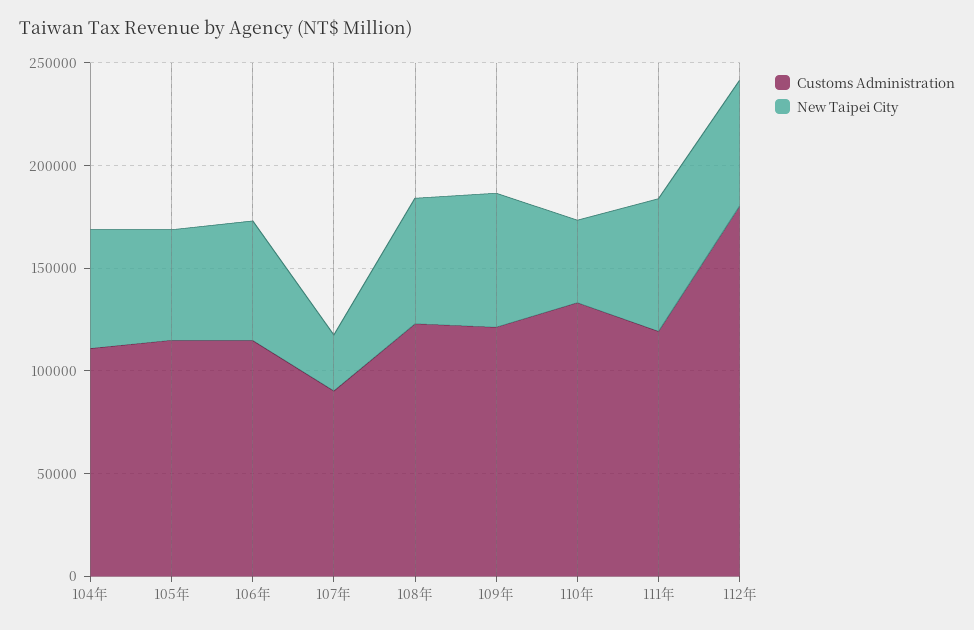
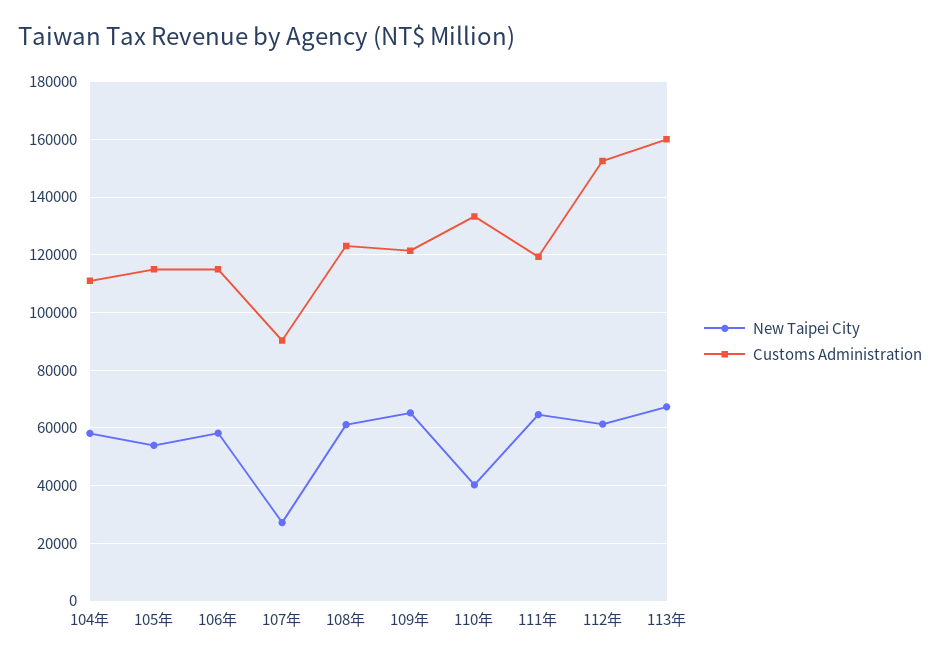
Customs Administration, 112年: 180000 -> 152500
New Taipei City, 113年: none -> 67500
Customs Administration, 113年: none -> 160000

